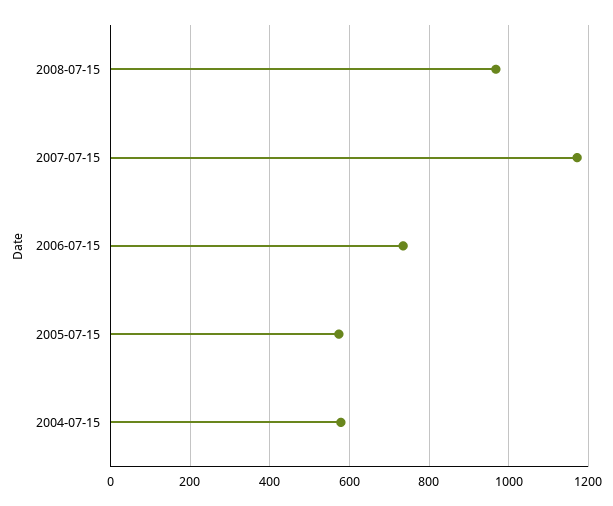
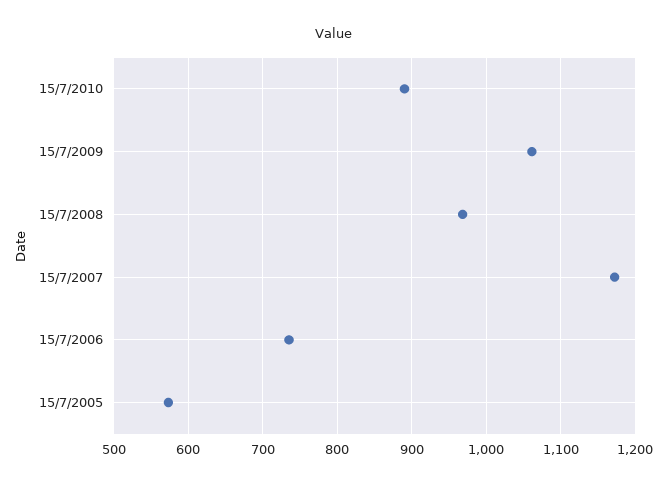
2004-07-15: 580 -> none
15/7/2010: none -> 890
15/7/2009: none -> 1060

